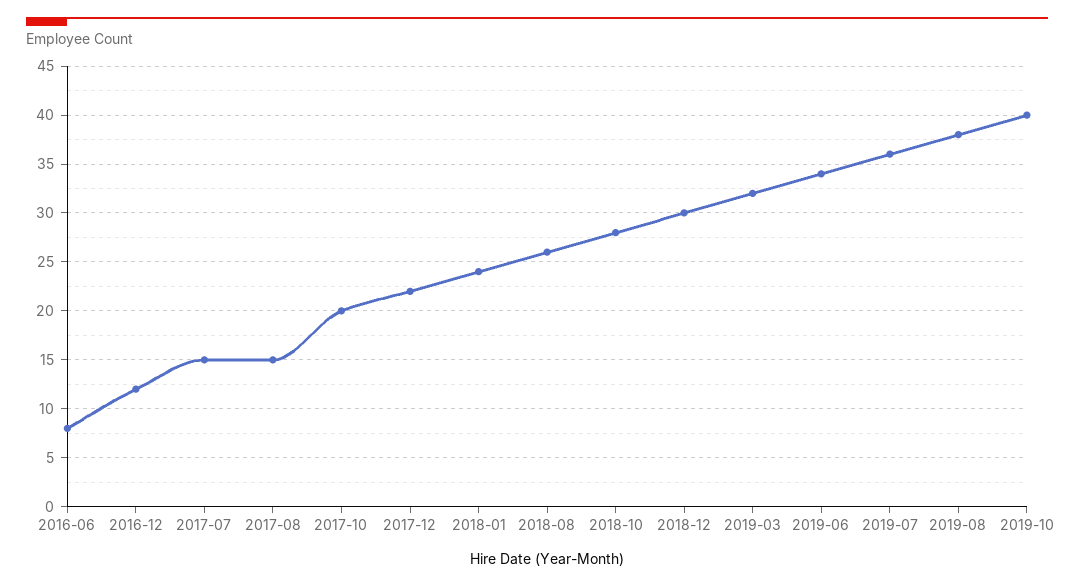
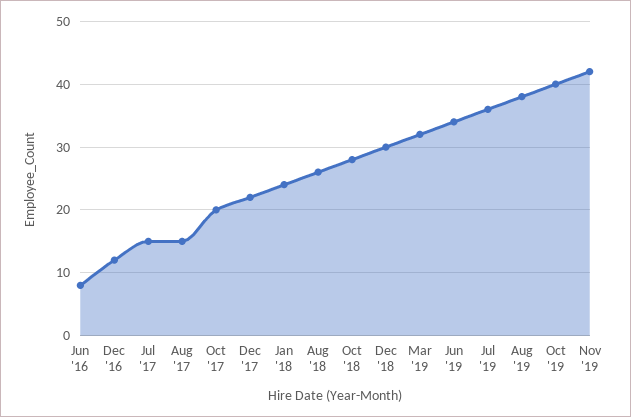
Nov '19: none -> 42

